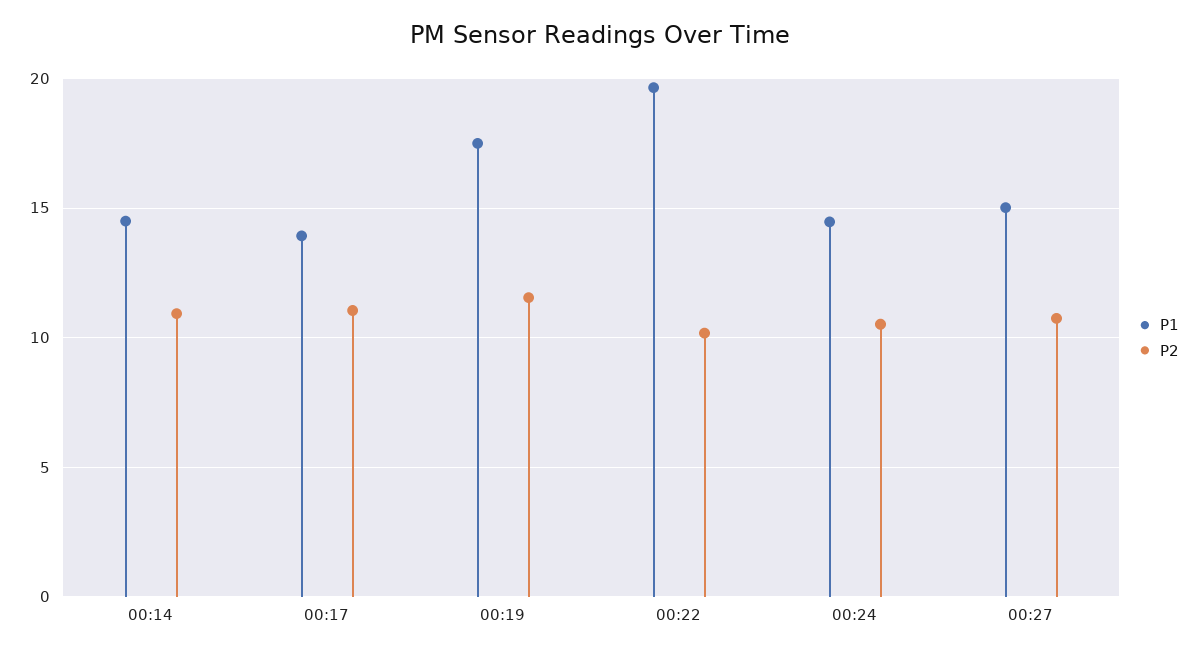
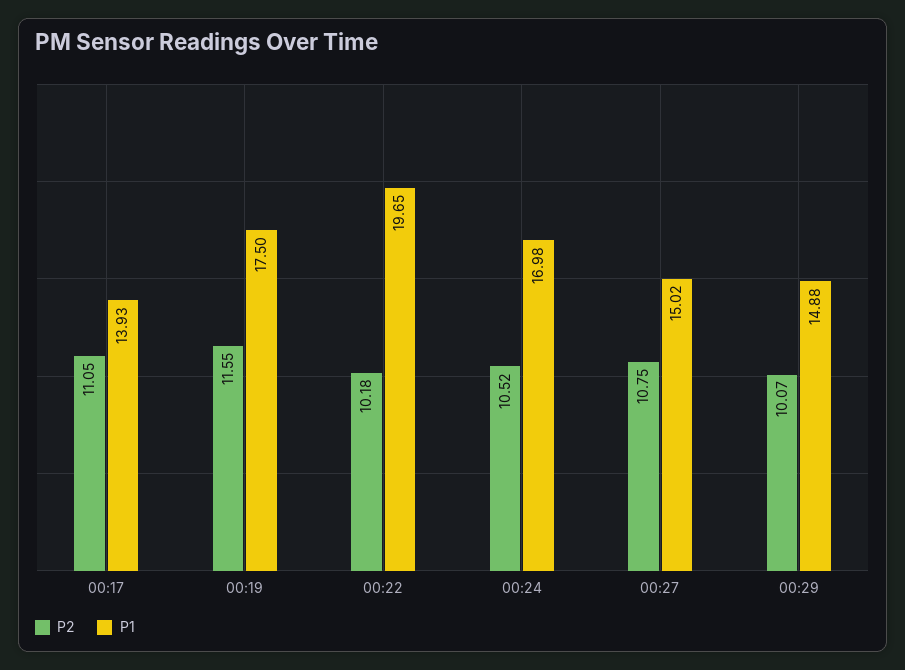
P1, 00:14: 14.5 -> none
P2, 00:14: 11 -> none
P1, 00:24: 14.5 -> 16.98
P2, 00:29: none -> 10.07
P1, 00:29: none -> 14.88

